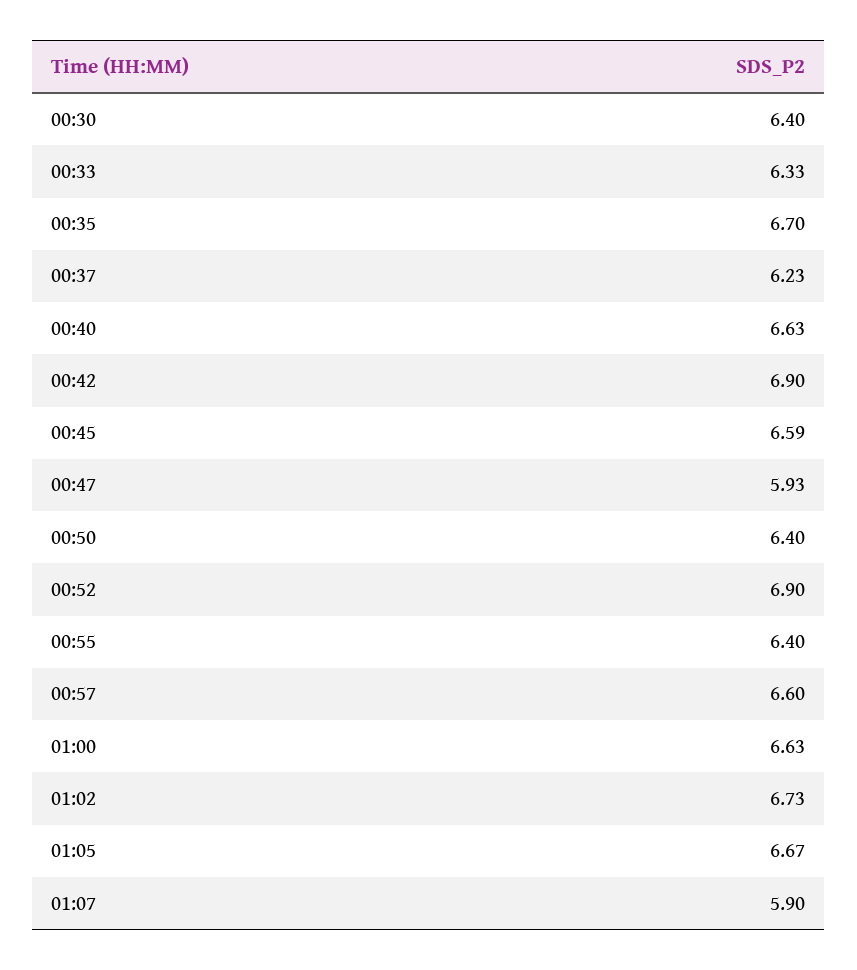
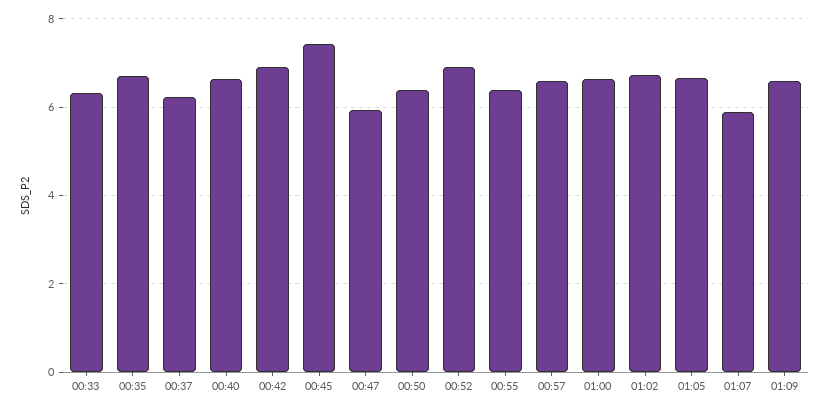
00:30: 6.4 -> none
00:45: 6.59 -> 7.4
01:09: none -> 6.6

